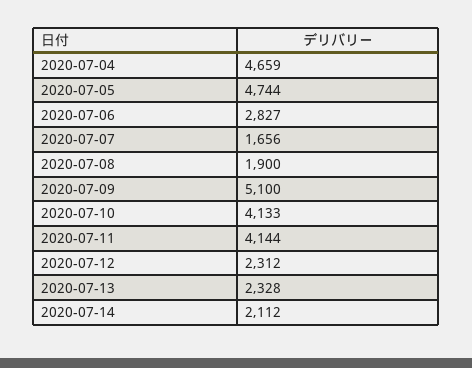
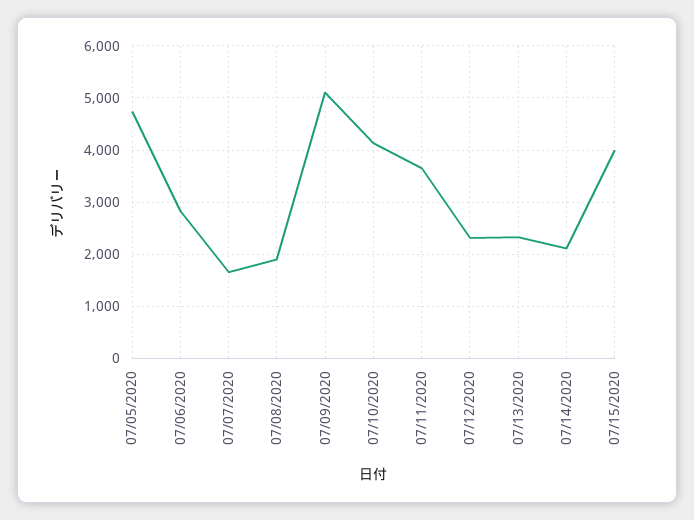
2020-07-04: 4659 -> none
2020-07-11: 4144 -> 3600
07/15/2020: none -> 4000

